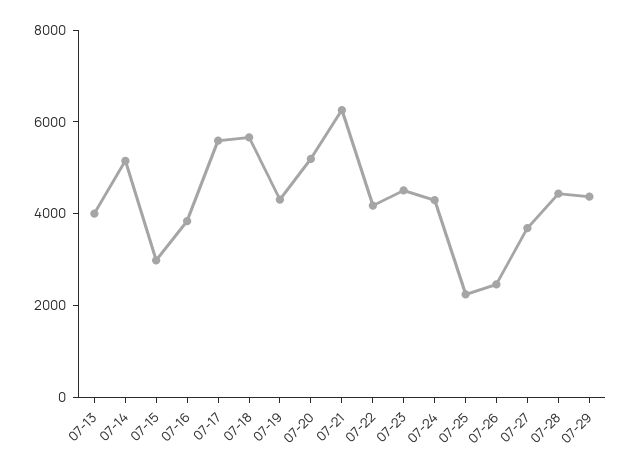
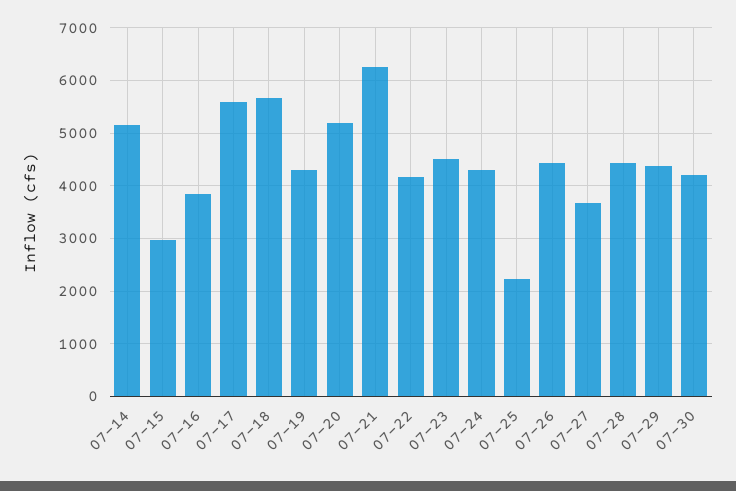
07-13: 4000 -> none
07-26: 2500 -> 4400
07-30: none -> 4200

